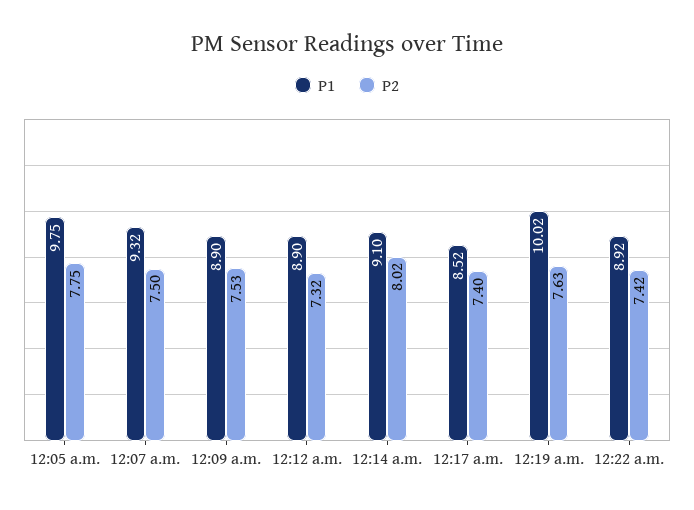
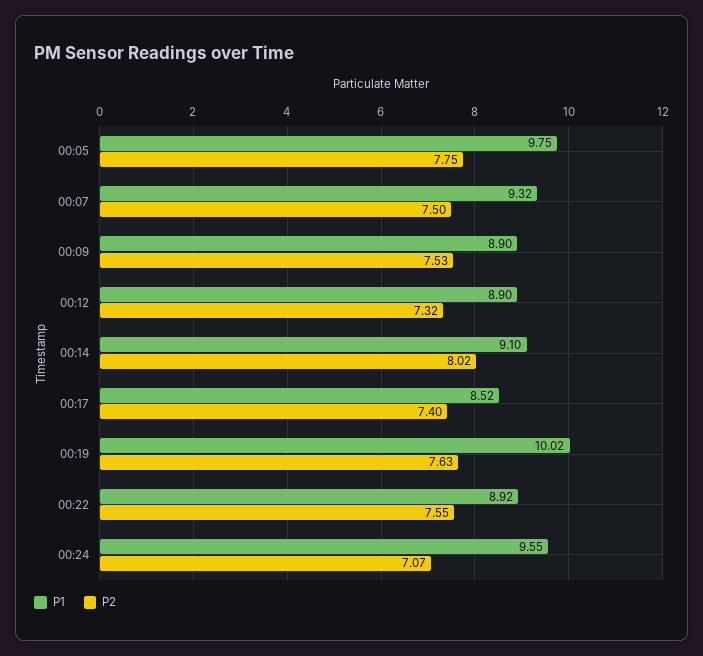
P2, 12:22 a.m.: 7.42 -> 7.55
P1, 00:24: none -> 9.55
P2, 00:24: none -> 7.07

